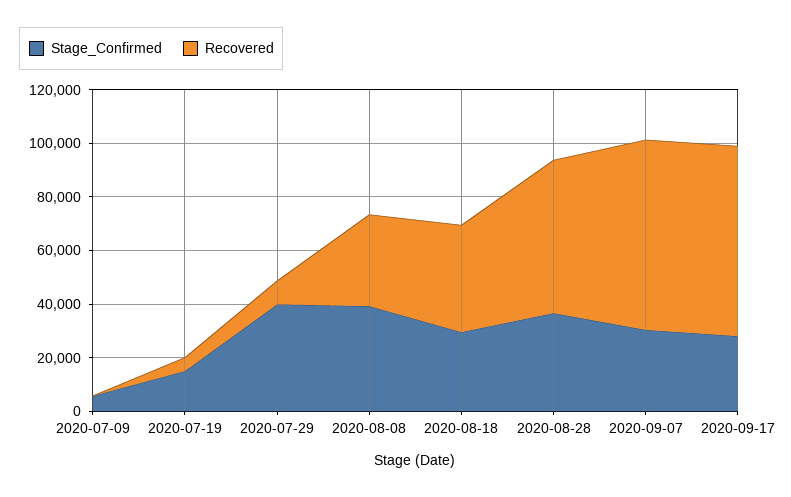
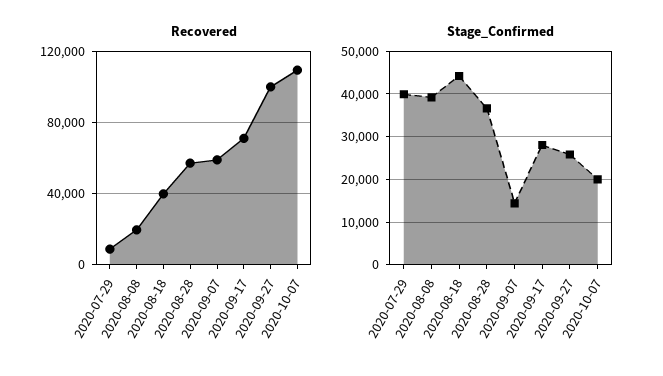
Stage_Confirmed, 2020-07-09: 5000 -> none
Recovered, 2020-07-09: 0 -> none
Stage_Confirmed, 2020-07-19: 15000 -> none
Recovered, 2020-07-19: 5000 -> none
Recovered, 2020-08-08: 35000 -> 20000
Stage_Confirmed, 2020-08-18: 30000 -> 44000
Stage_Confirmed, 2020-09-07: 30000 -> 14000
Recovered, 2020-09-07: 70000 -> 60000
Recovered, 2020-09-27: none -> 100000
Recovered, 2020-10-07: none -> 110000
Stage_Confirmed, 2020-09-27: none -> 26000
Stage_Confirmed, 2020-10-07: none -> 20000

